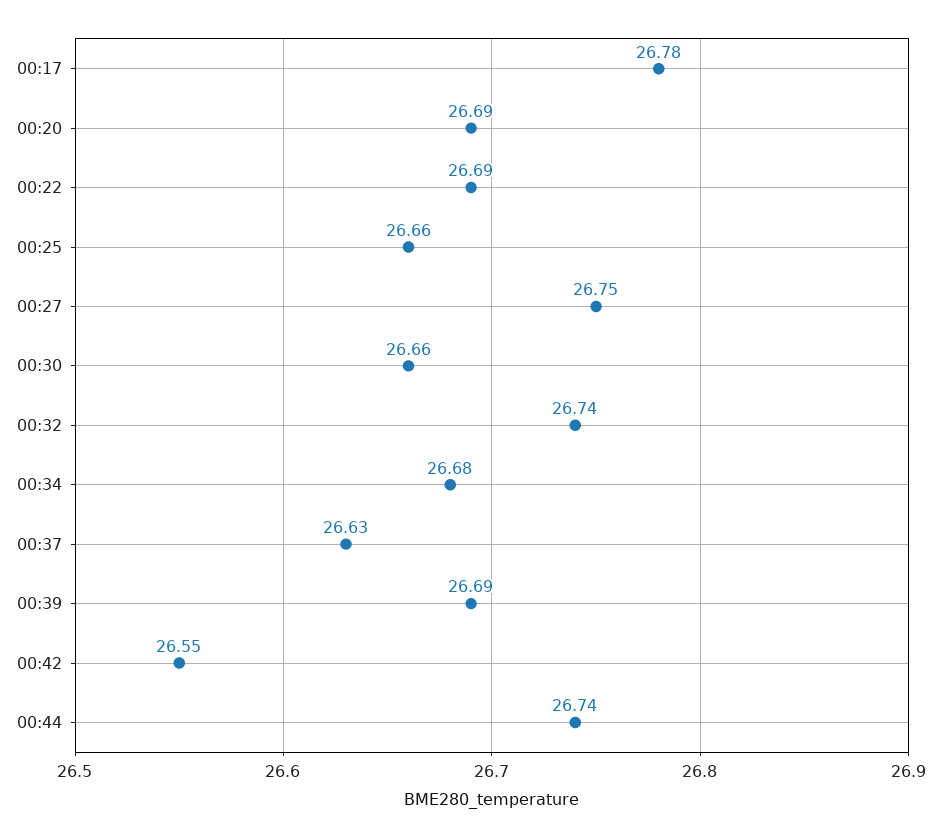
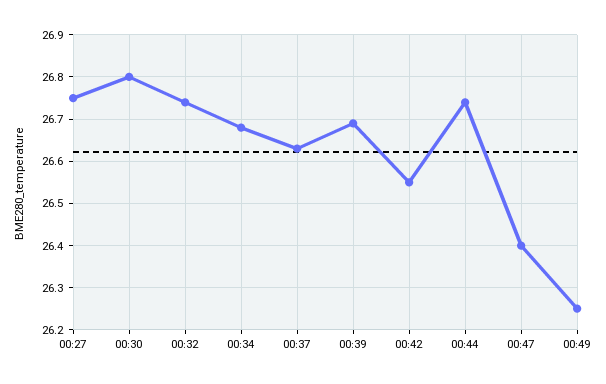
00:17: 26.78 -> none
00:20: 26.69 -> none
00:22: 26.69 -> none
00:25: 26.66 -> none
00:30: 26.66 -> 26.8
00:47: none -> 26.4
00:49: none -> 26.25

